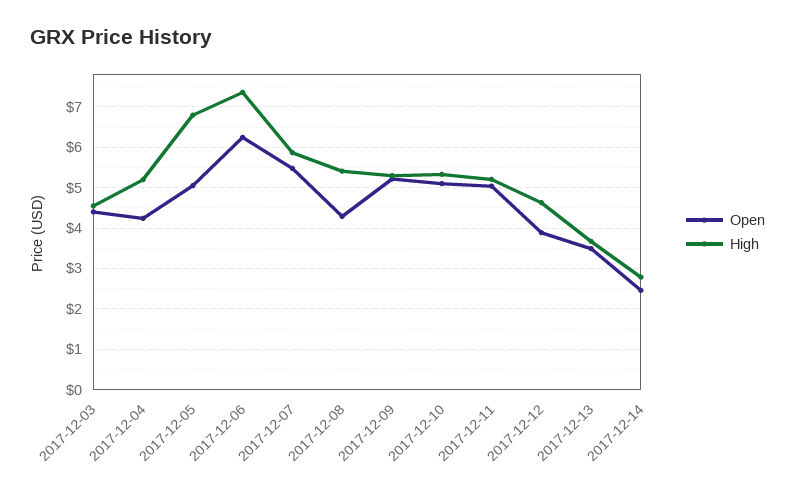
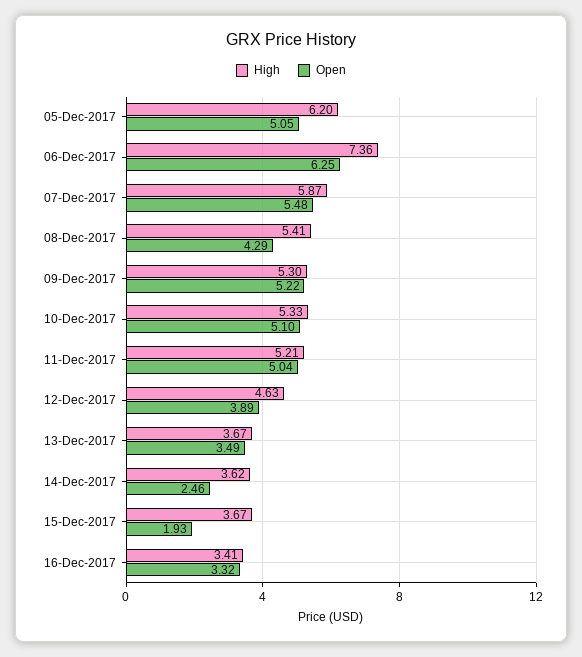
Open, 2017-12-03: 4.4 -> none
High, 2017-12-03: 4.6 -> none
Open, 2017-12-04: 4.2 -> none
High, 2017-12-04: 5.2 -> none
High, 2017-12-05: 6.8 -> 6.2
High, 2017-12-14: 2.8 -> 3.62
High, 15-Dec-2017: none -> 3.67
Open, 15-Dec-2017: none -> 1.93
High, 16-Dec-2017: none -> 3.41
Open, 16-Dec-2017: none -> 3.32

